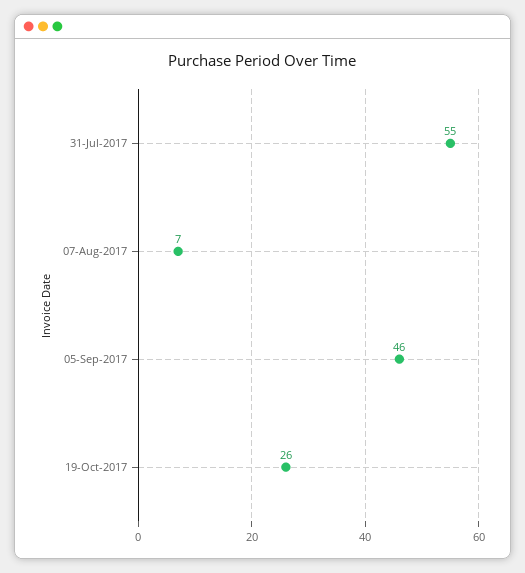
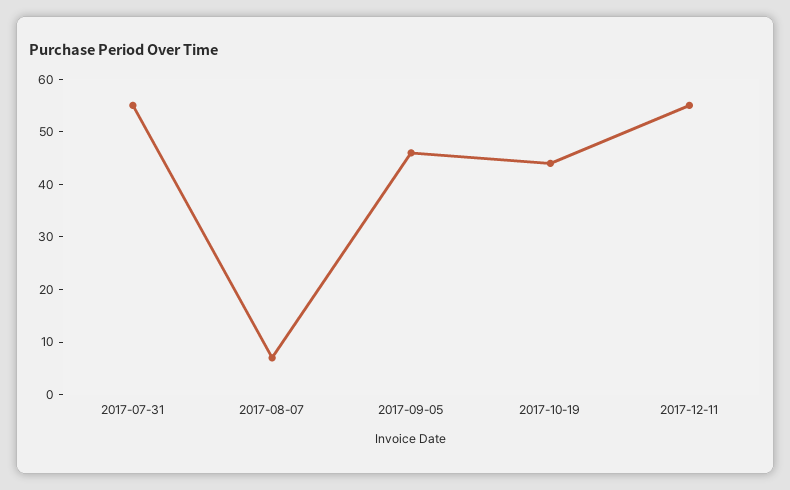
19-Oct-2017: 26 -> 45
2017-12-11: none -> 55

